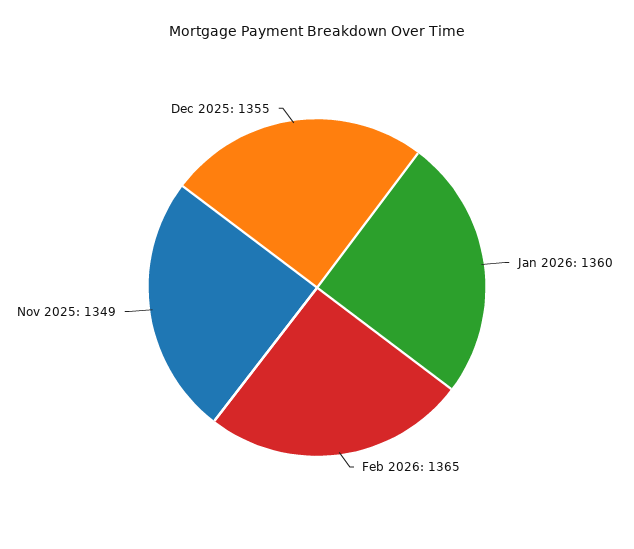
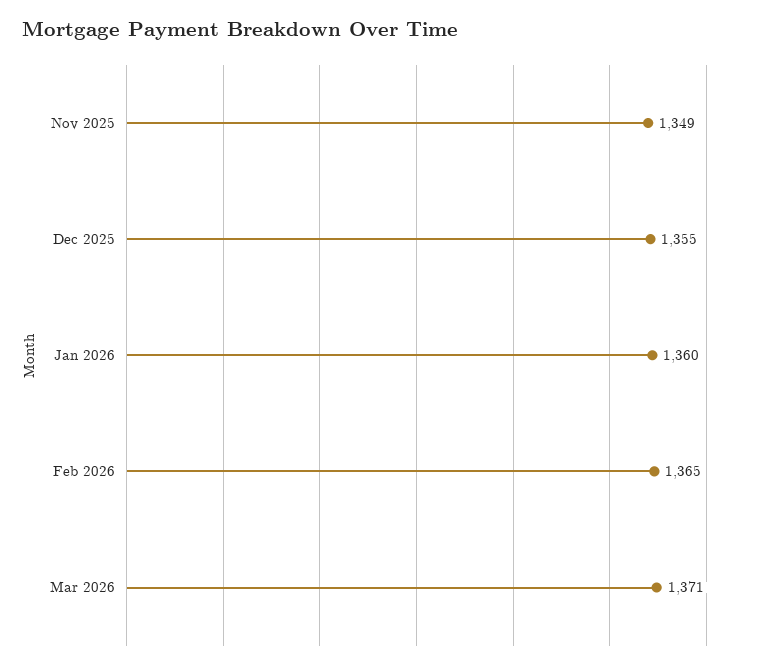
Mar 2026: none -> 1371

